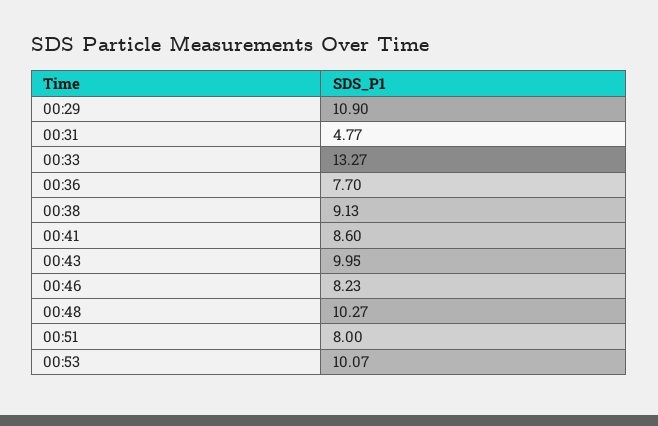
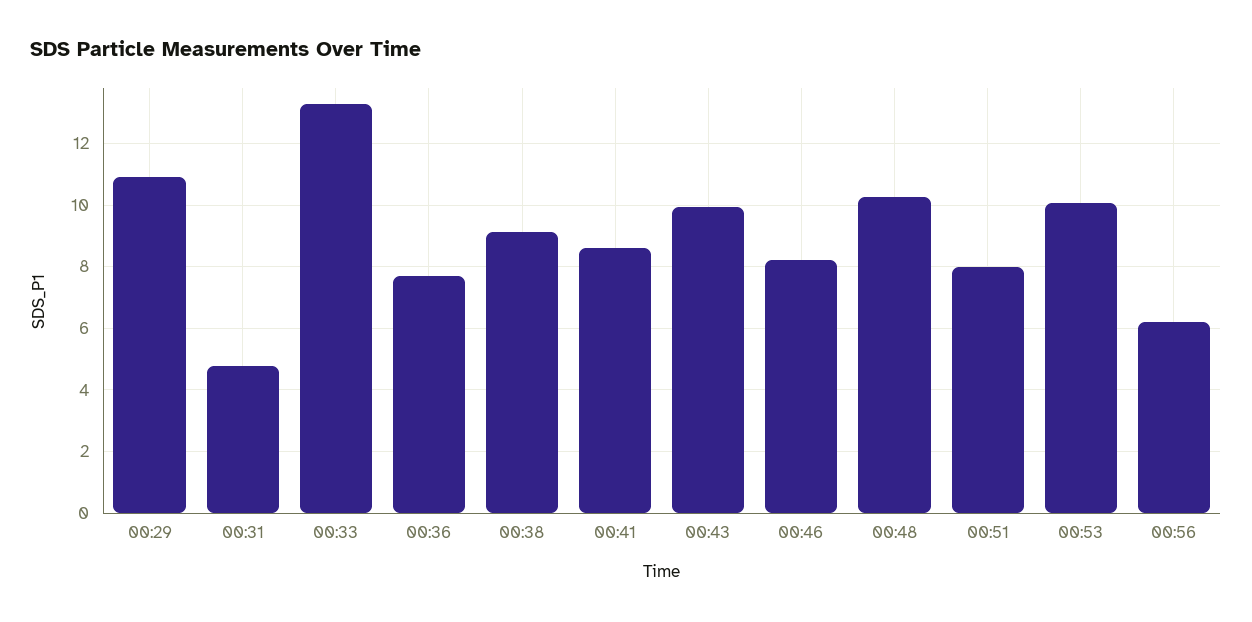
00:56: none -> 6.2

